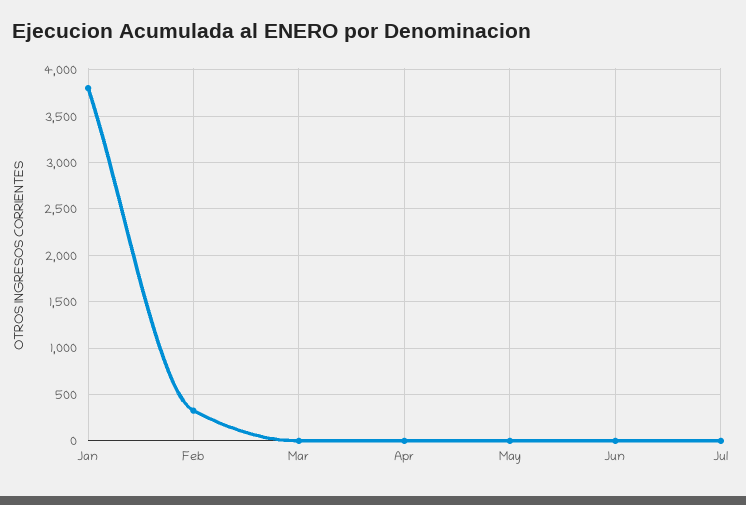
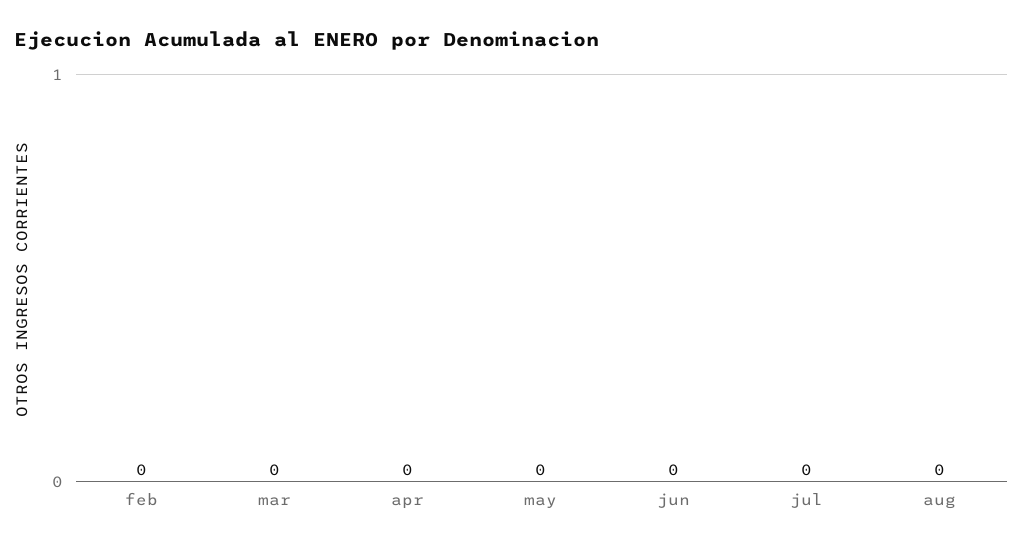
Jan: 3800 -> none
Feb: 300 -> 0
aug: none -> 0

